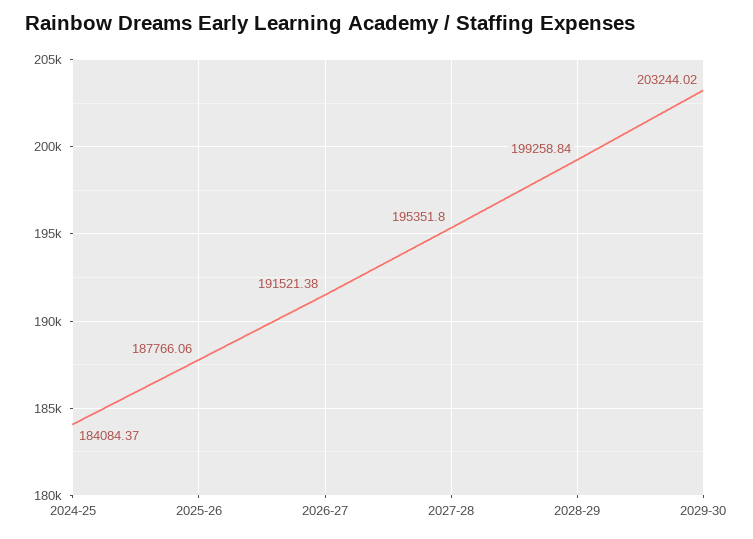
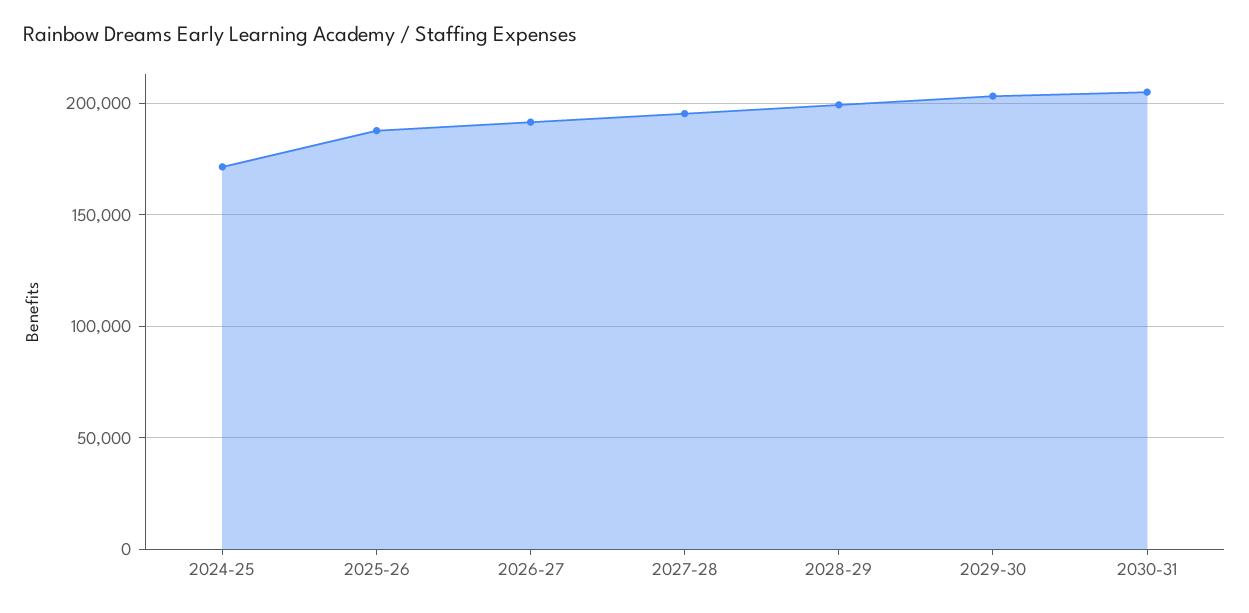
2024-25: 184084.37 -> 170000
2030-31: none -> 205000

